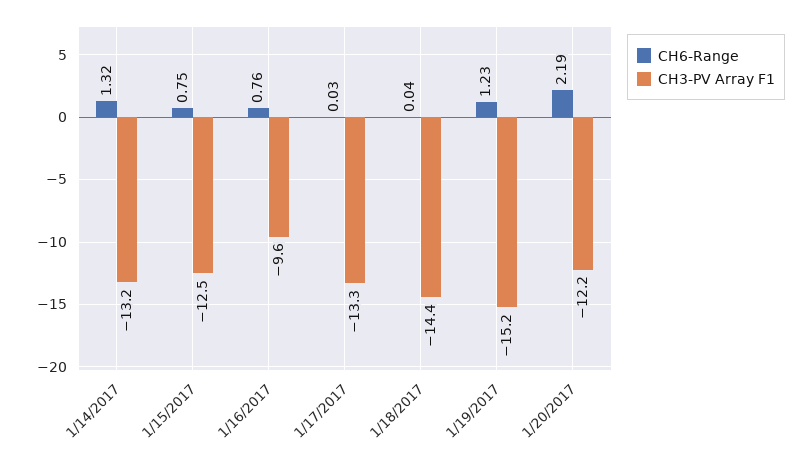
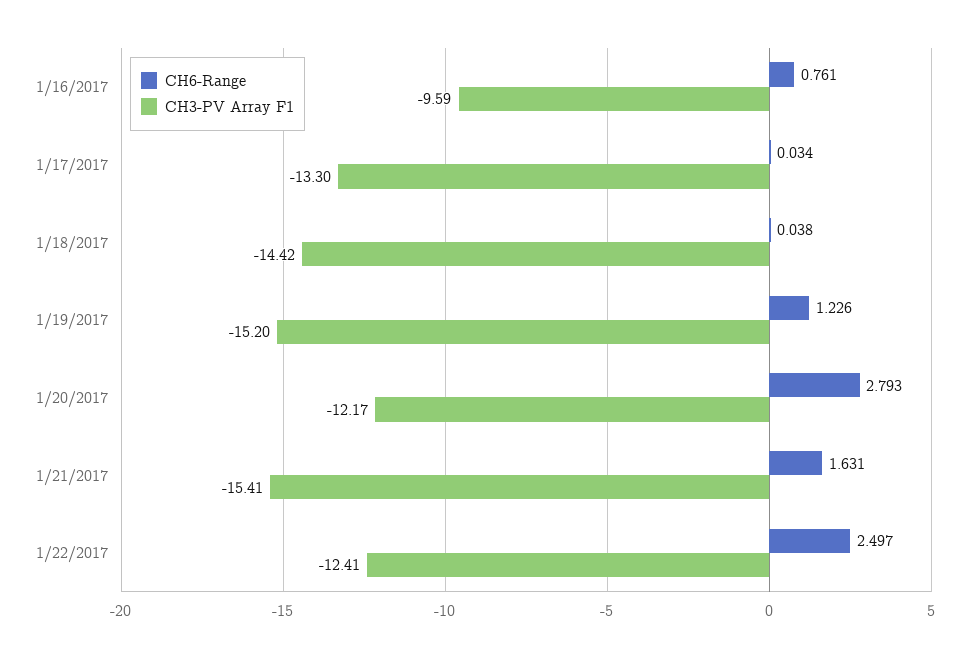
CH6-Range, 1/14/2017: 1.32 -> none
CH3-PV Array F1, 1/14/2017: -13.2 -> none
CH6-Range, 1/15/2017: 0.75 -> none
CH3-PV Array F1, 1/15/2017: -12.5 -> none
CH6-Range, 1/20/2017: 2.19 -> 2.793
CH6-Range, 1/21/2017: none -> 1.631
CH3-PV Array F1, 1/21/2017: none -> -15.41
CH6-Range, 1/22/2017: none -> 2.497
CH3-PV Array F1, 1/22/2017: none -> -12.41

